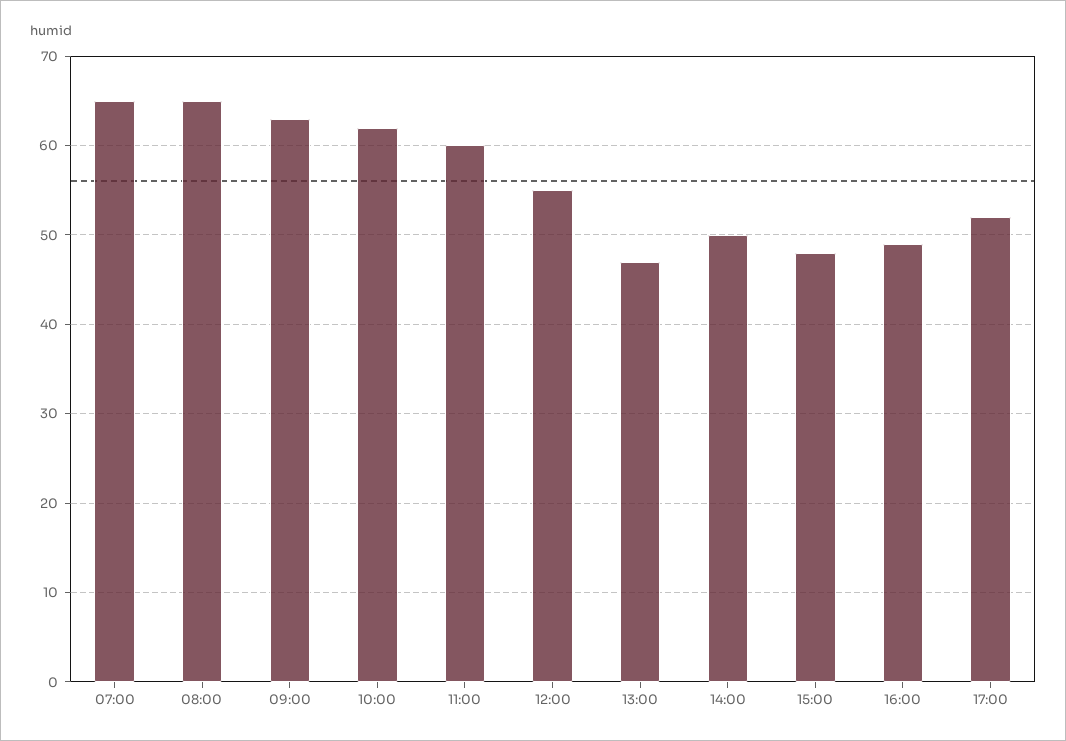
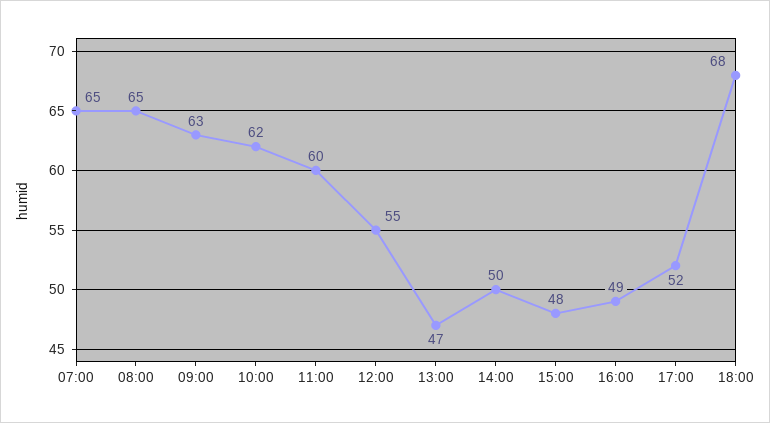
18:00: none -> 68

